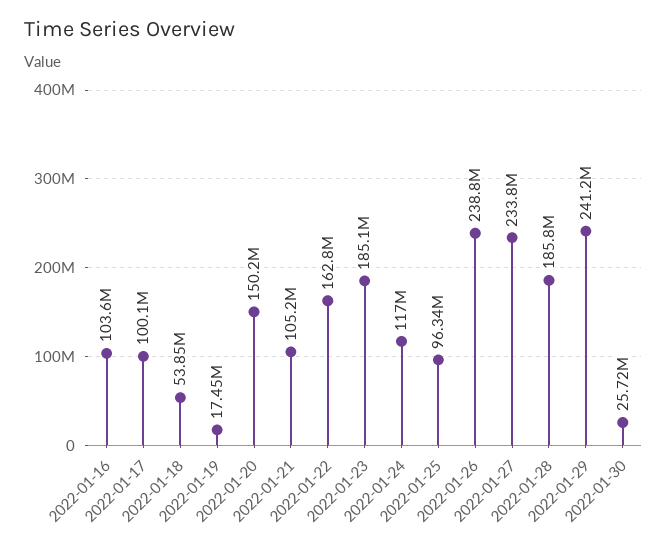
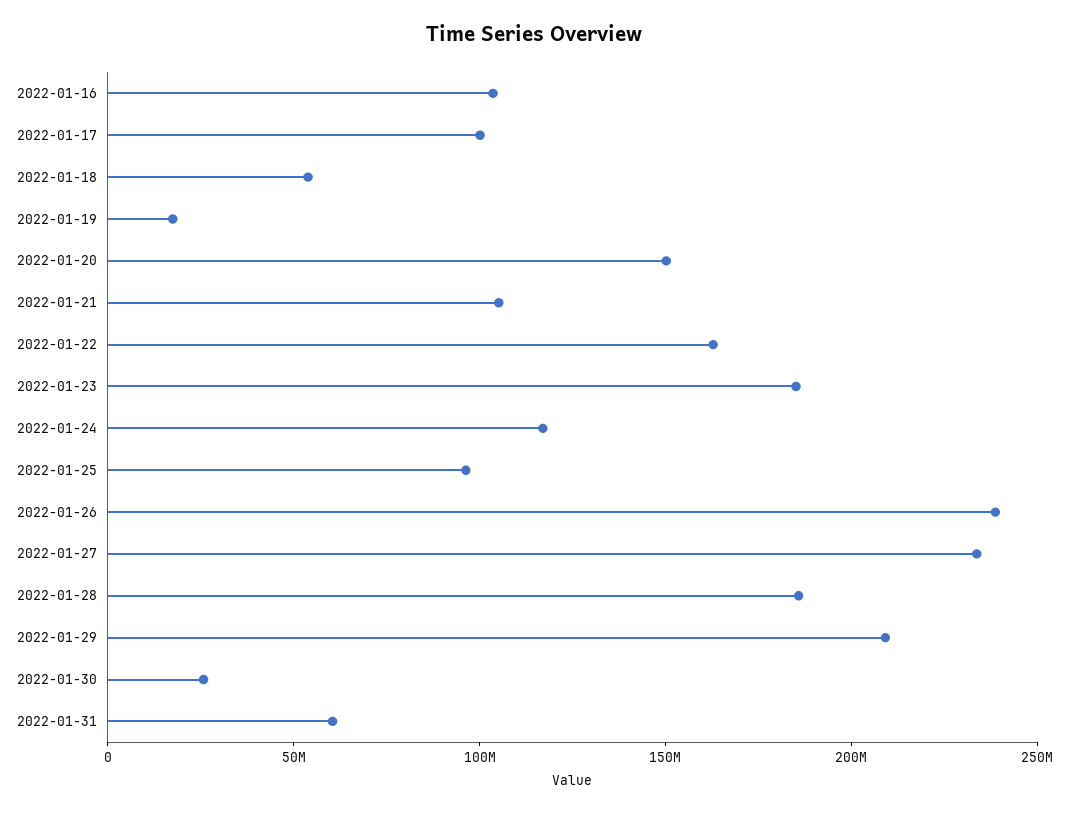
2022-01-29: 241200000 -> 210000000
2022-01-31: none -> 60000000

